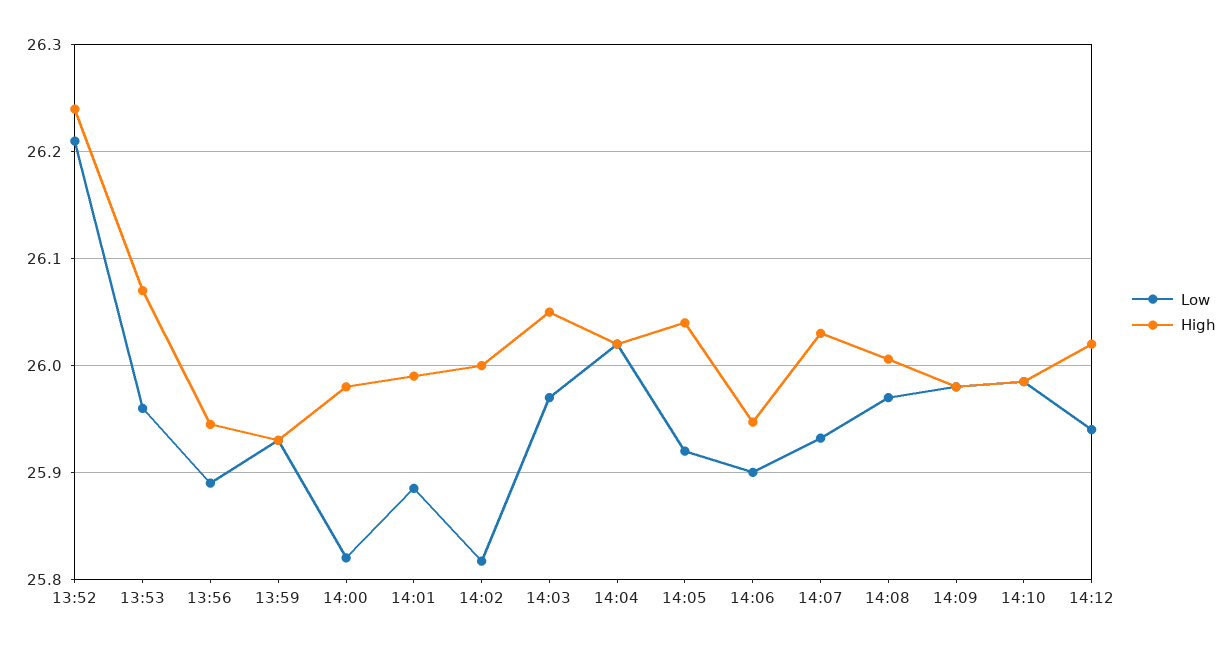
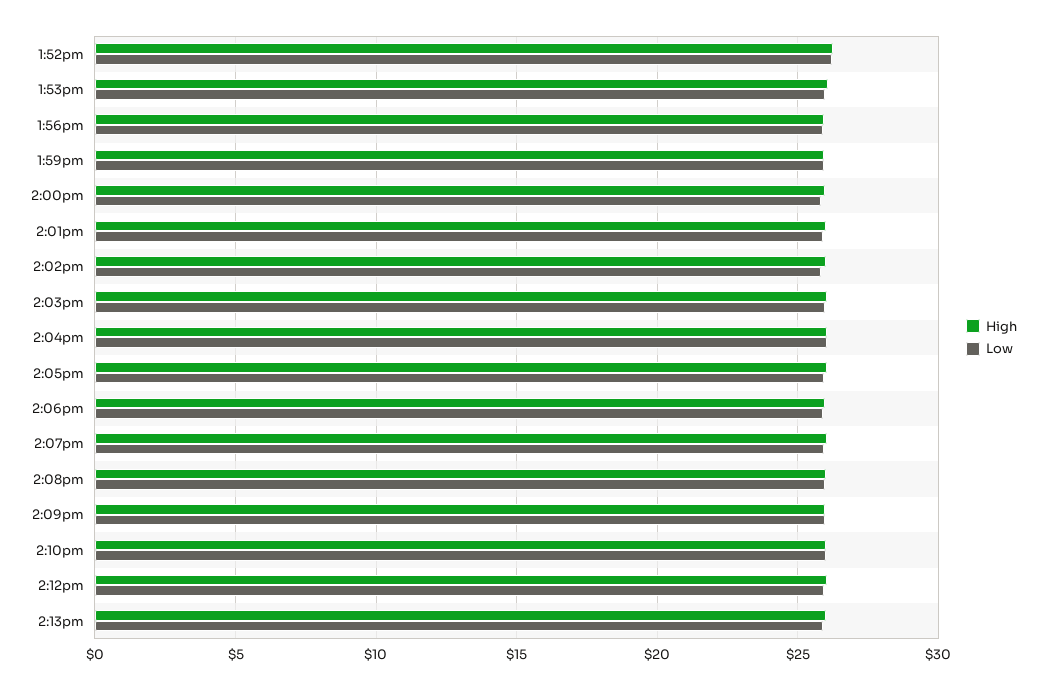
High, 2:13pm: none -> 26
Low, 2:13pm: none -> 26

